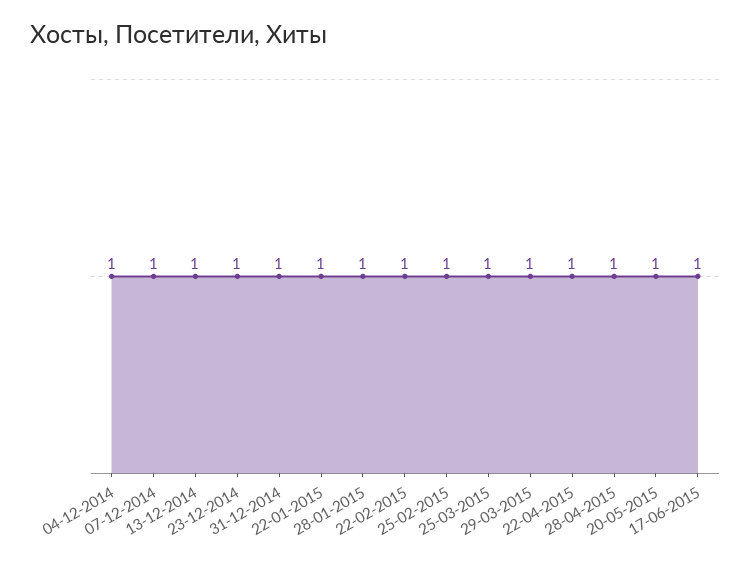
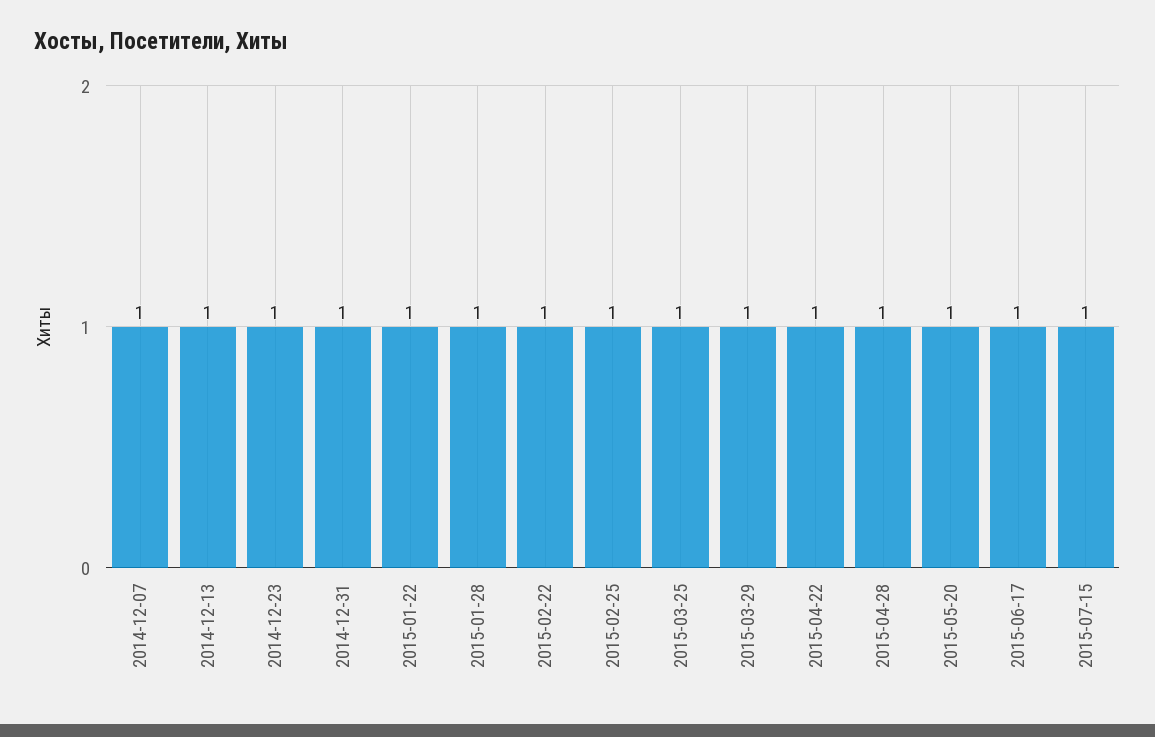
04-12-2014: 1 -> none
2015-07-15: none -> 1

